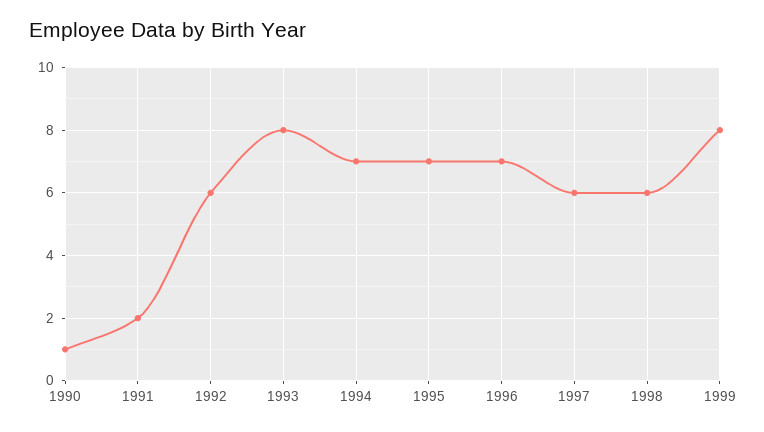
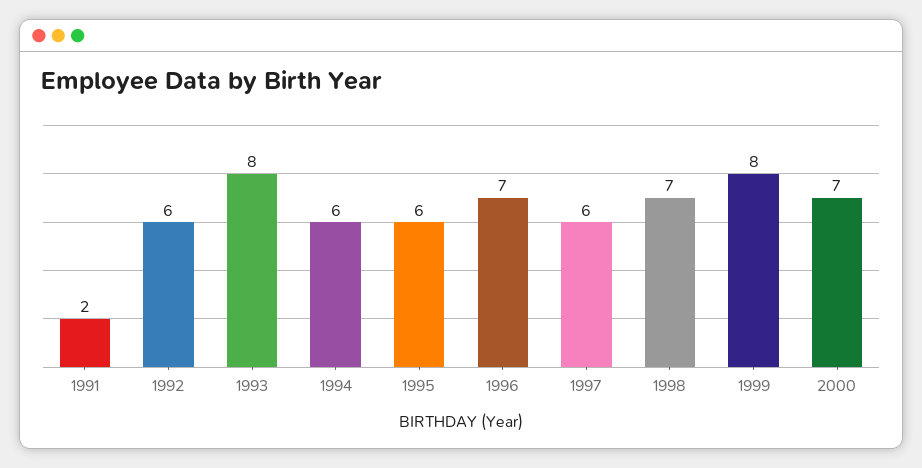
1990: 1 -> none
1994: 7 -> 6
1995: 7 -> 6
1998: 6 -> 7
2000: none -> 7

